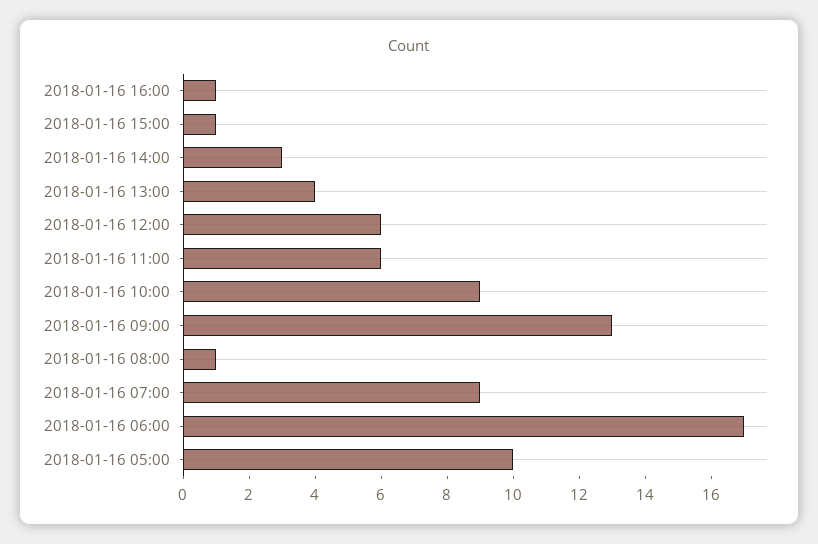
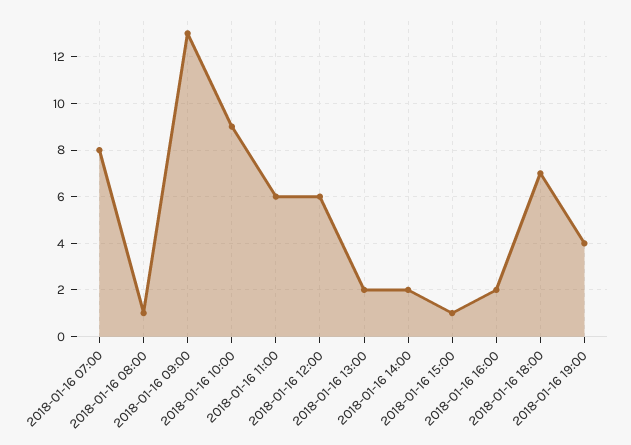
2018-01-16 16:00: 1 -> 2
2018-01-16 14:00: 3 -> 2
2018-01-16 13:00: 4 -> 2
2018-01-16 07:00: 9 -> 8
2018-01-16 06:00: 17 -> none
2018-01-16 05:00: 10 -> none
2018-01-16 18:00: none -> 7
2018-01-16 19:00: none -> 4

